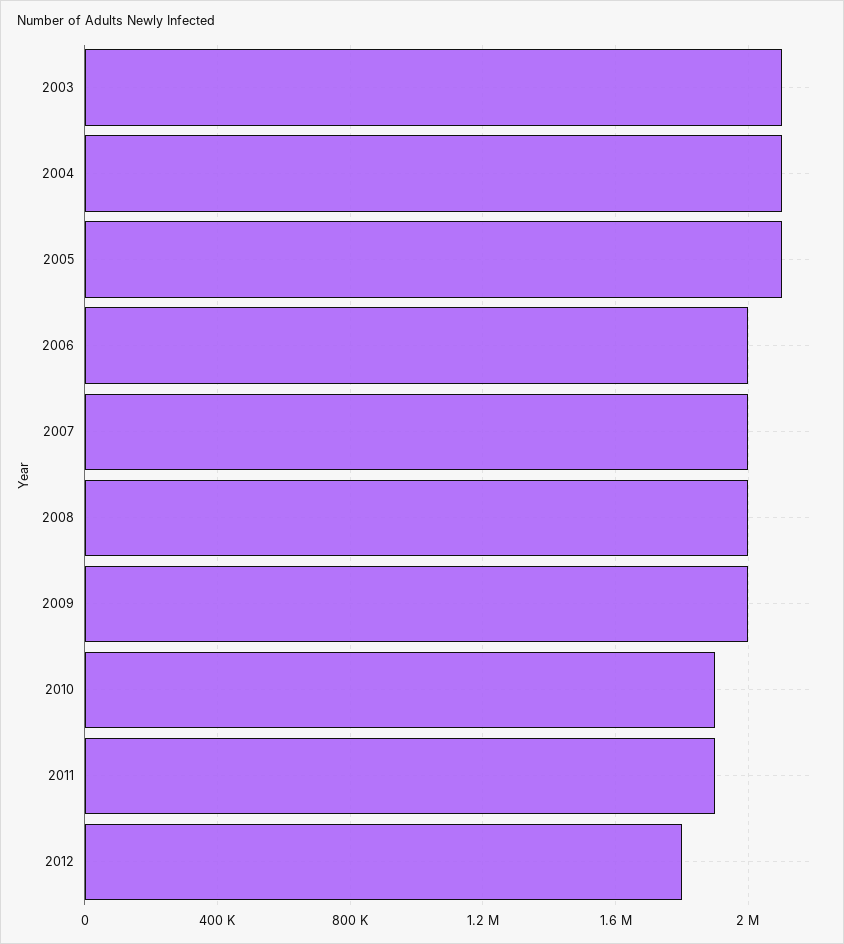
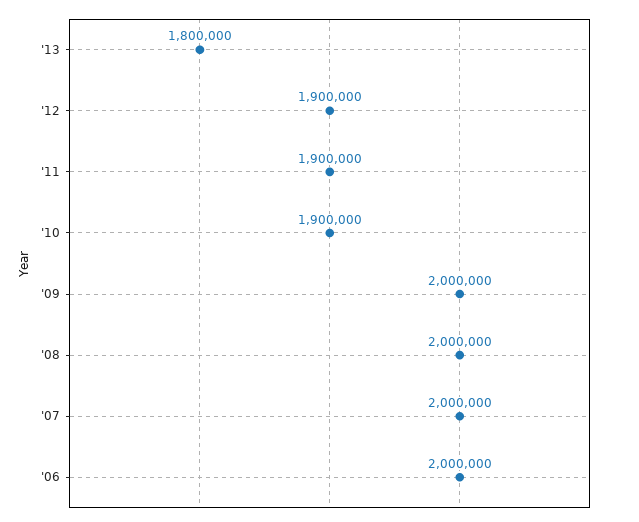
2003: 2100000 -> none
2004: 2100000 -> none
2005: 2100000 -> none
2012: 1800000 -> 1900000
'13: none -> 1800000

